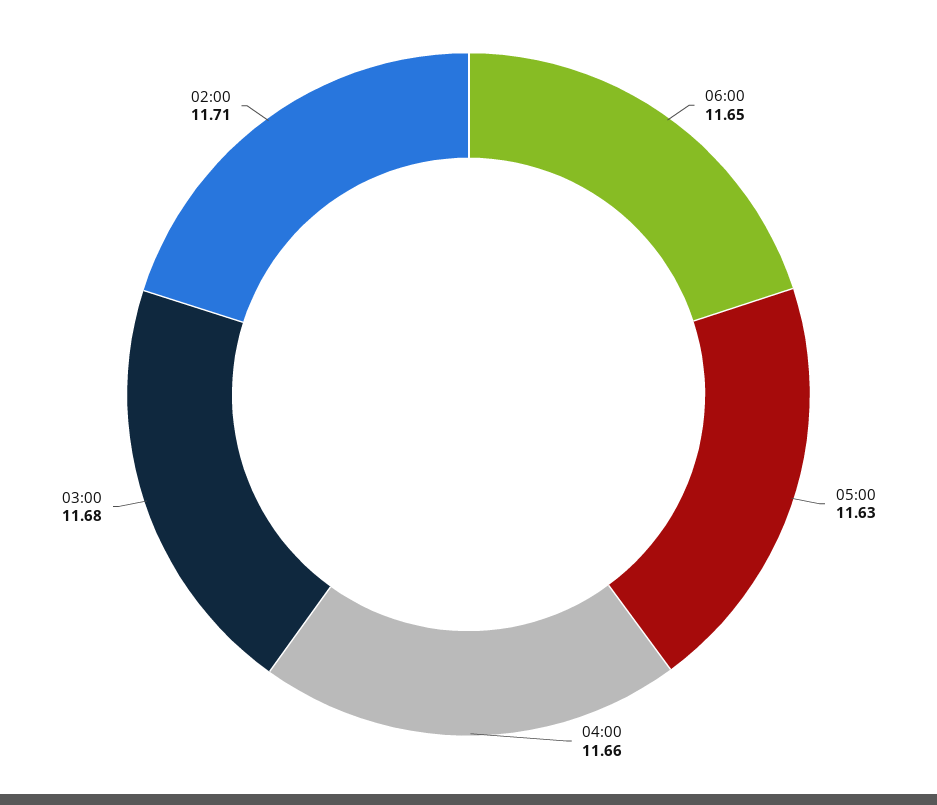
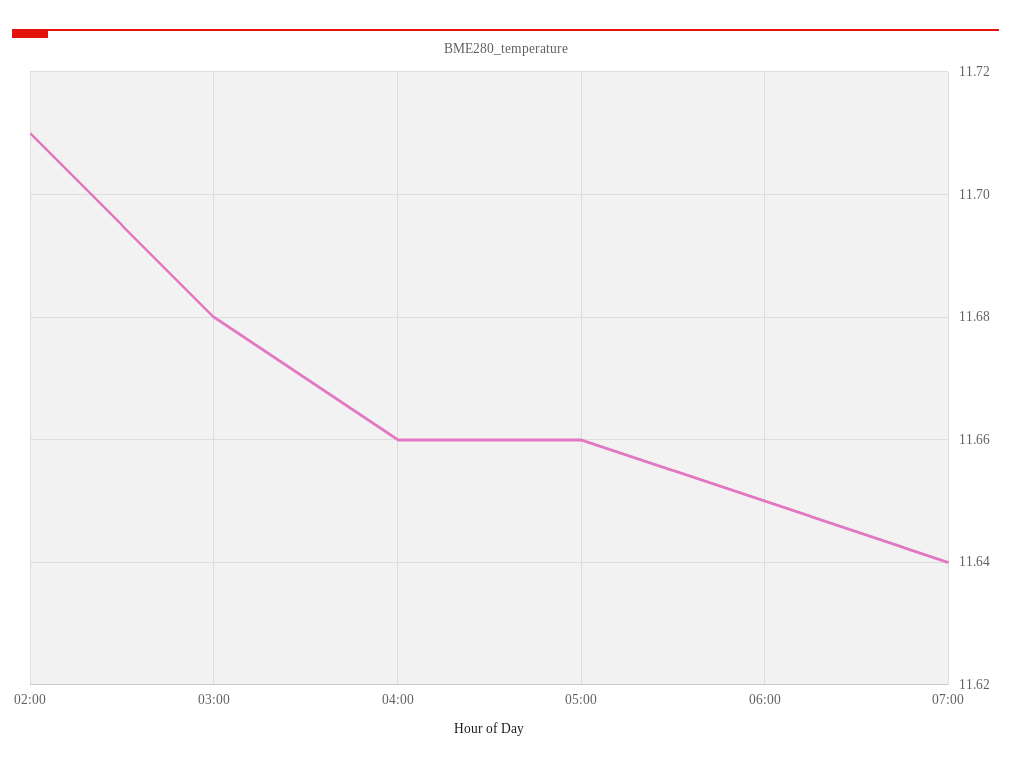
05:00: 11.63 -> 11.66
07:00: none -> 11.64

